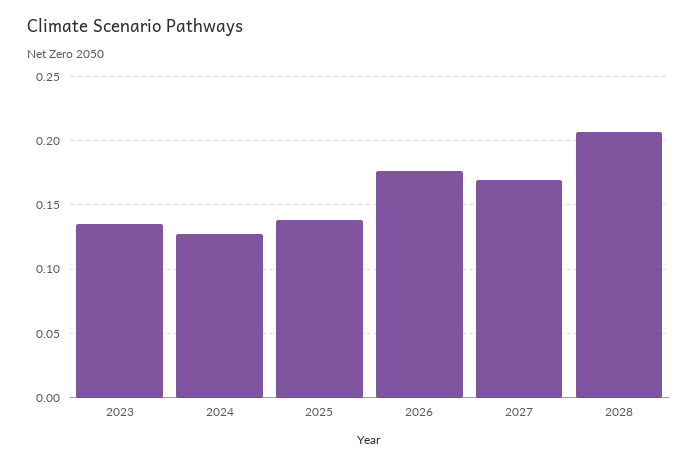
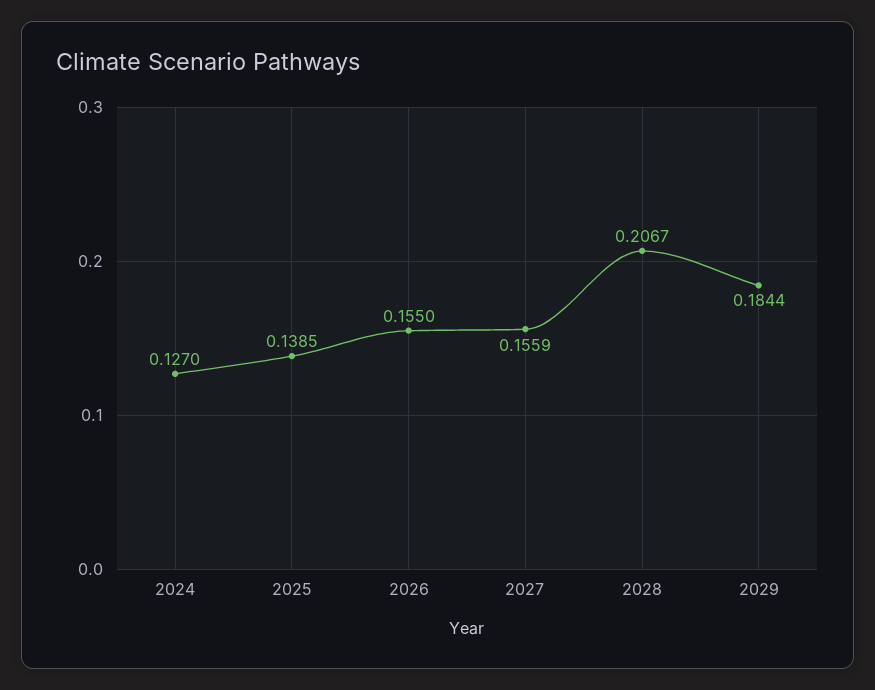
2023: 0.135 -> none
2026: 0.175 -> 0.155
2027: 0.17 -> 0.1559
2029: none -> 0.1844

